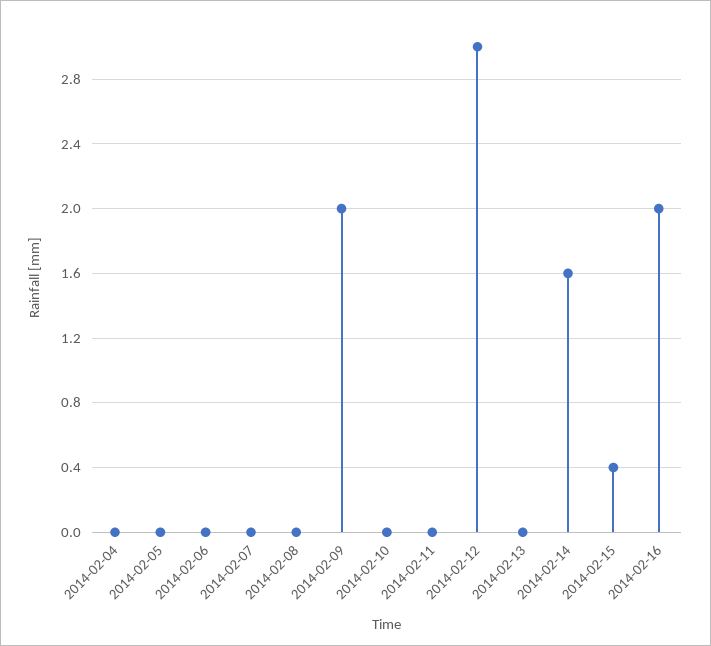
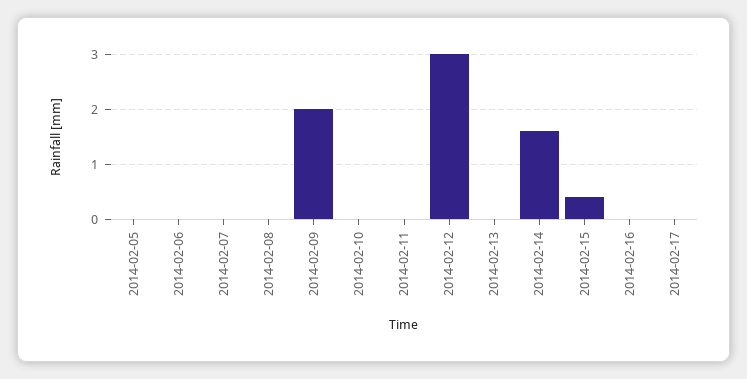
2014-02-04: 0 -> none
2014-02-16: 2 -> 0
2014-02-17: none -> 0

